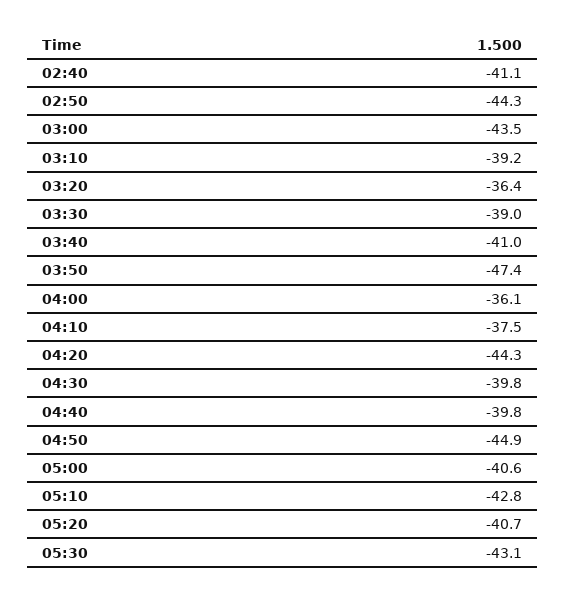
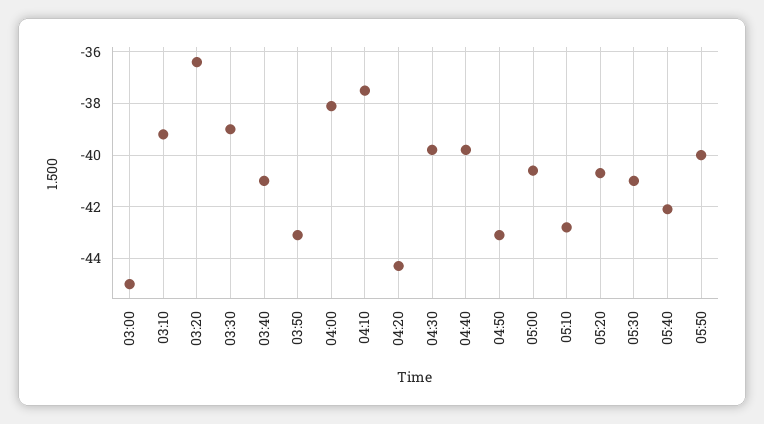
02:40: -41.1 -> none
02:50: -44.3 -> none
03:00: -43.5 -> -45
03:50: -47.4 -> -43
04:00: -36.1 -> -38
04:50: -44.9 -> -43
05:30: -43.1 -> -41
05:40: none -> -42
05:50: none -> -40

